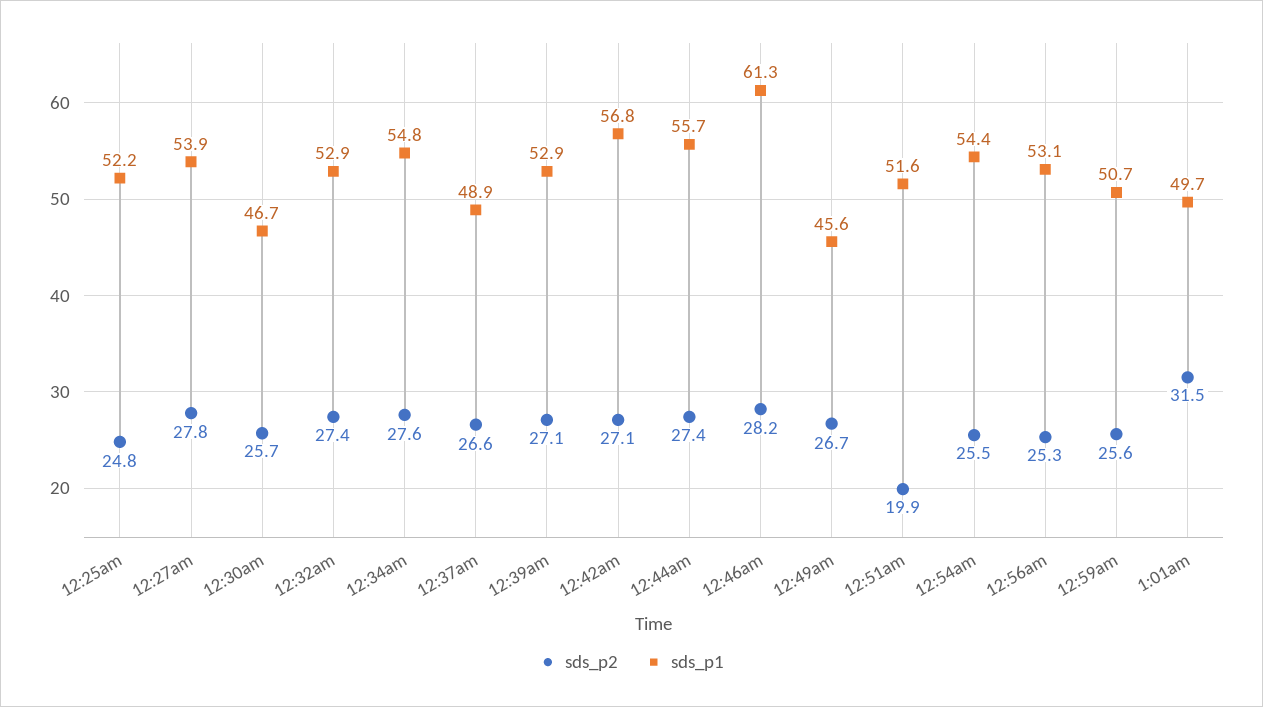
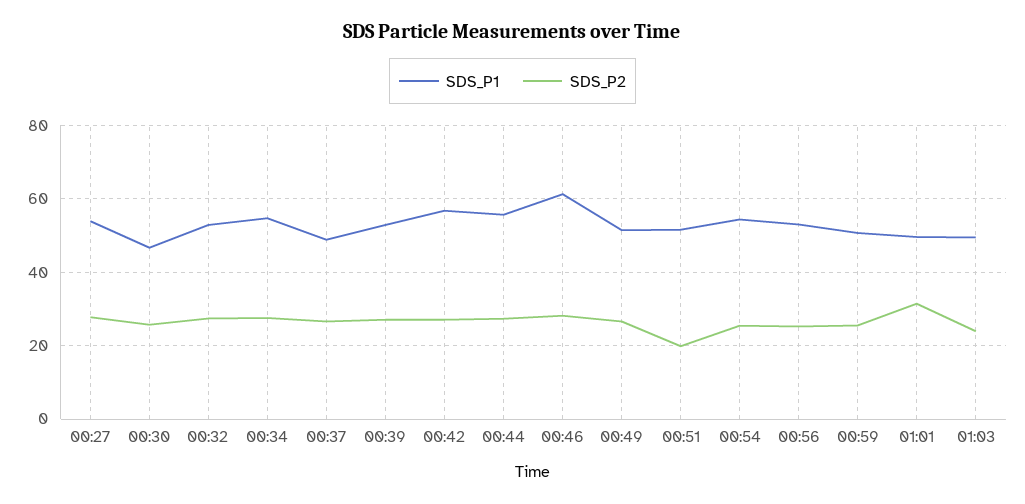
sds_p2, 12:25am: 24.8 -> none
sds_p1, 12:25am: 52.2 -> none
sds_p1, 12:49am: 45.6 -> 52
sds_p1, 01:03: none -> 50
sds_p2, 01:03: none -> 24

